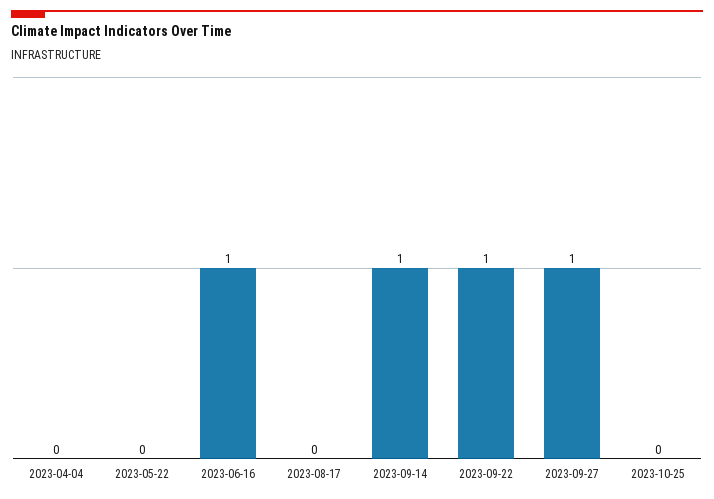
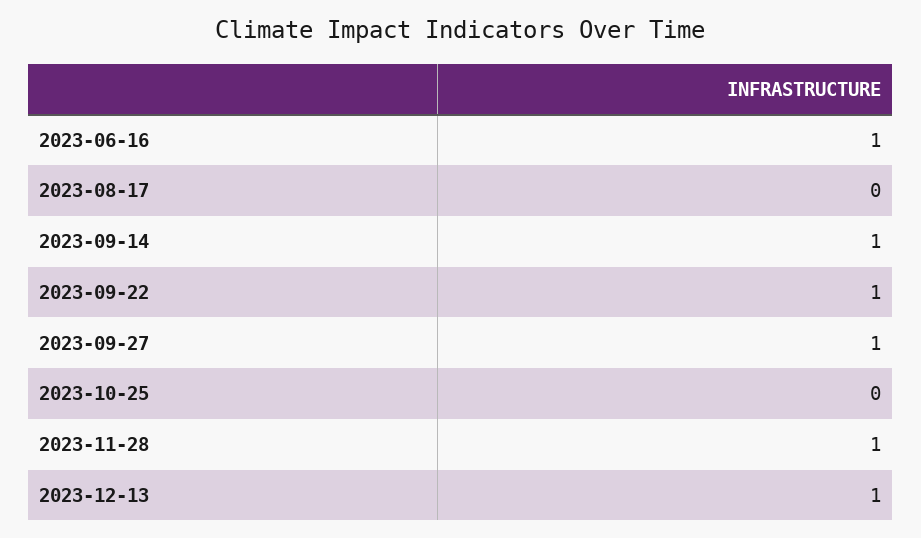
2023-04-04: 0 -> none
2023-05-22: 0 -> none
2023-11-28: none -> 1
2023-12-13: none -> 1

